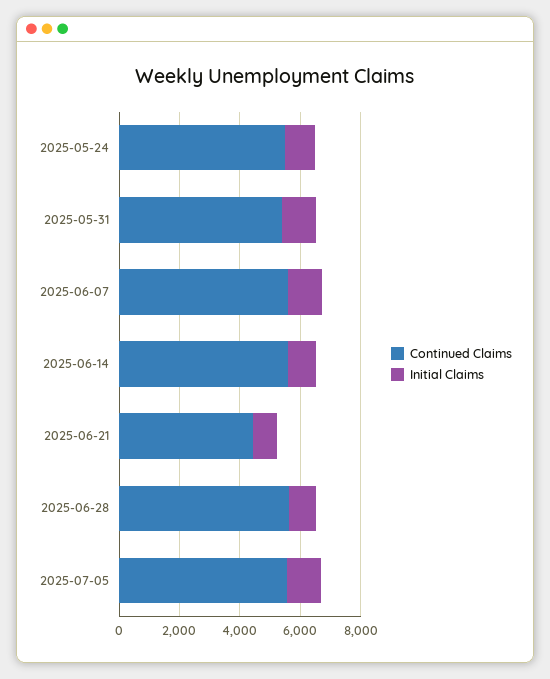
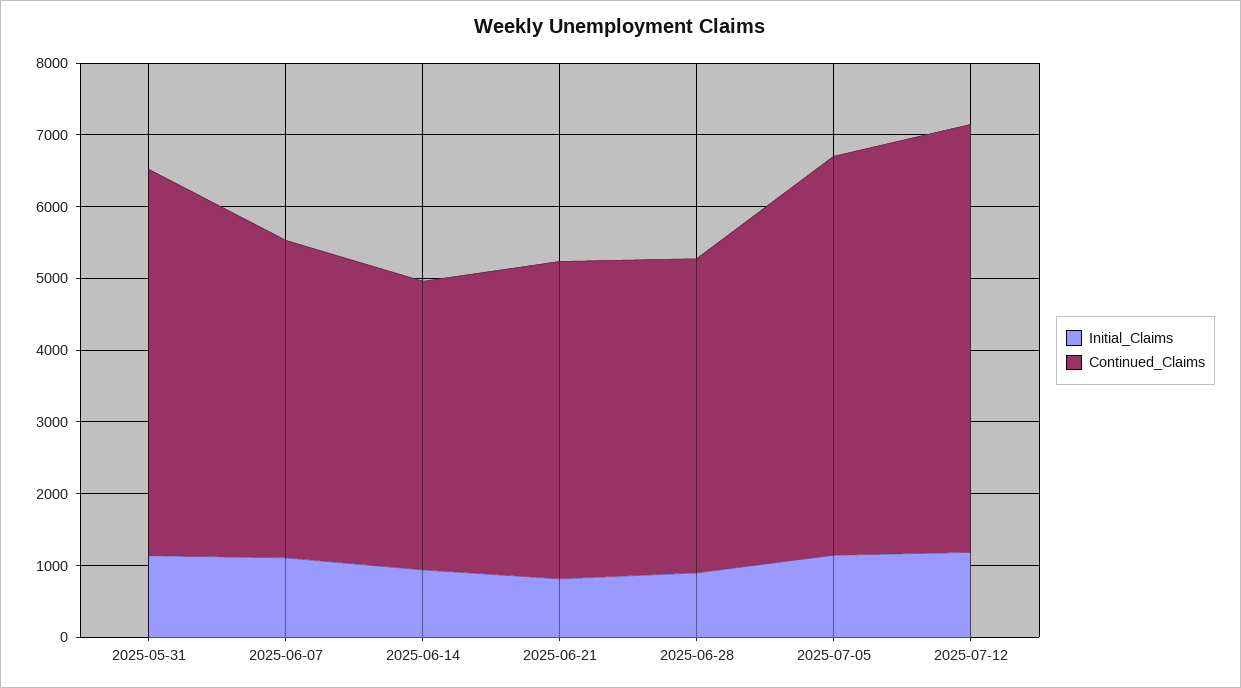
Continued Claims, 2025-05-24: 5500 -> none
Initial Claims, 2025-05-24: 1000 -> none
Continued Claims, 2025-06-07: 5500 -> 4400
Continued Claims, 2025-06-14: 5500 -> 4000
Continued Claims, 2025-06-28: 5500 -> 4400
Initial Claims, 2025-07-12: none -> 1200
Continued Claims, 2025-07-12: none -> 6000

